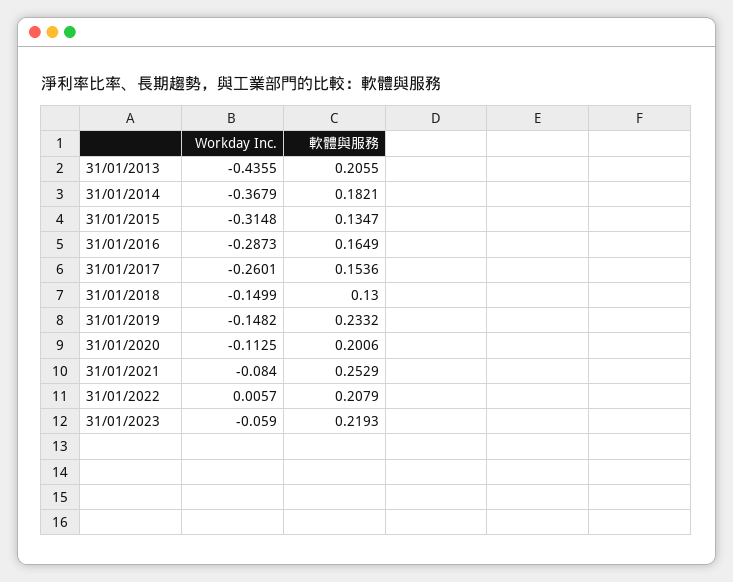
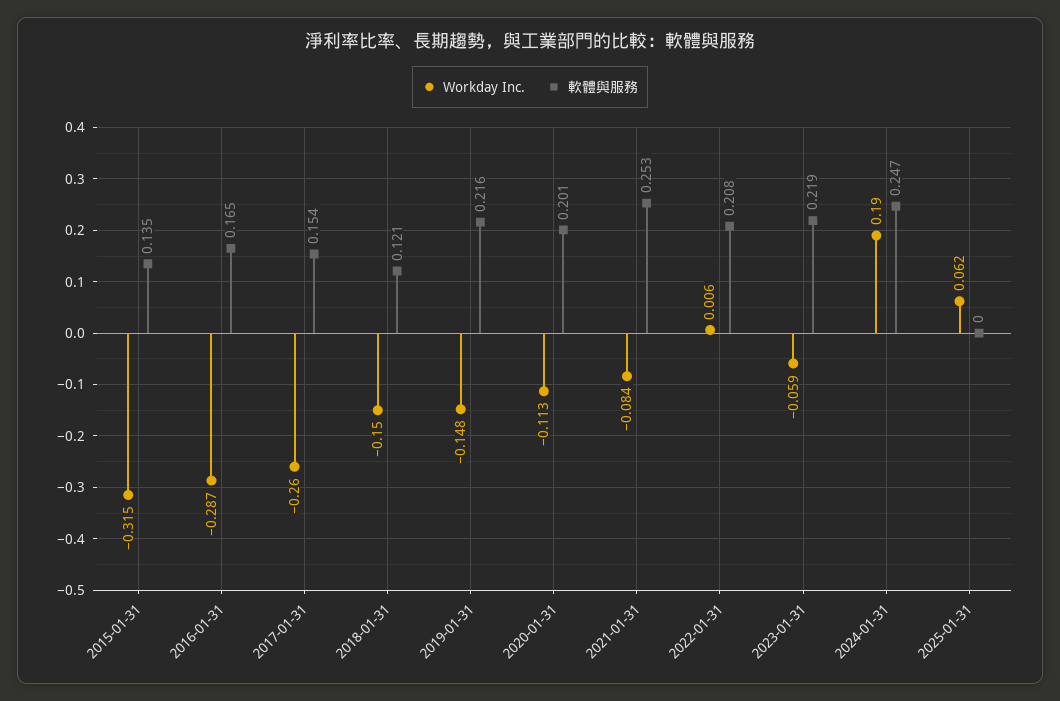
Workday Inc., 31/01/2013: -0.4355 -> none
軟體與服務, 31/01/2013: 0.2055 -> none
Workday Inc., 31/01/2014: -0.3679 -> none
軟體與服務, 31/01/2014: 0.1821 -> none
軟體與服務, 31/01/2018: 0.13 -> 0.121
軟體與服務, 31/01/2019: 0.2332 -> 0.216
Workday Inc., 2024-01-31: none -> 0.19
軟體與服務, 2024-01-31: none -> 0.247
Workday Inc., 2025-01-31: none -> 0.062
軟體與服務, 2025-01-31: none -> 0

